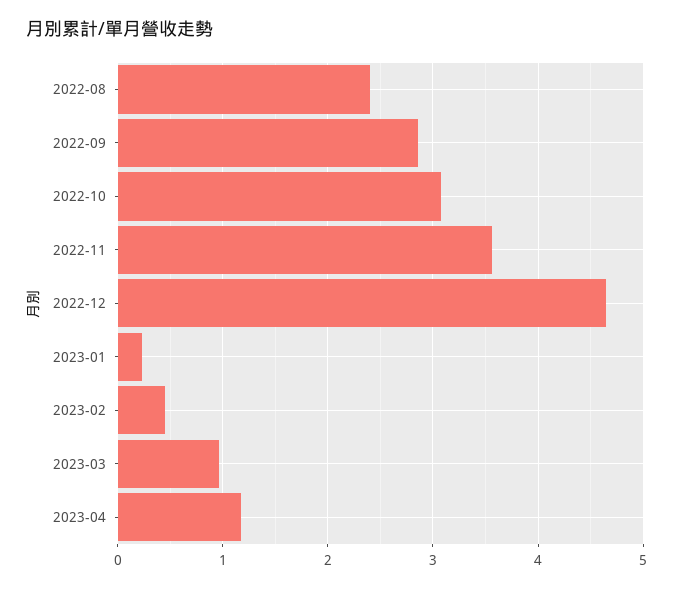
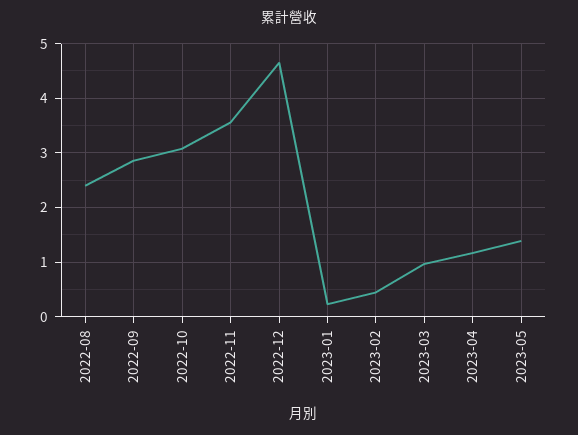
2023-05: none -> 1.4

